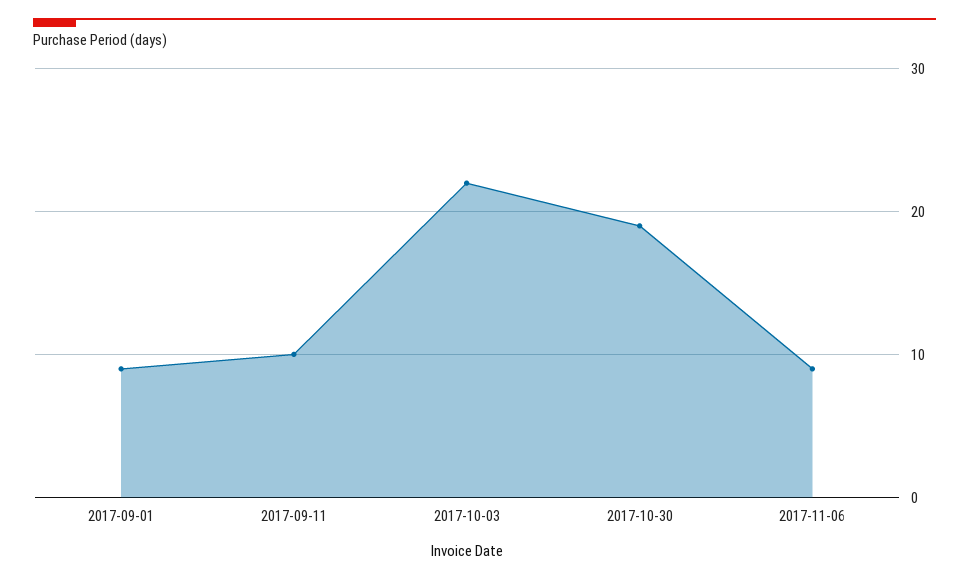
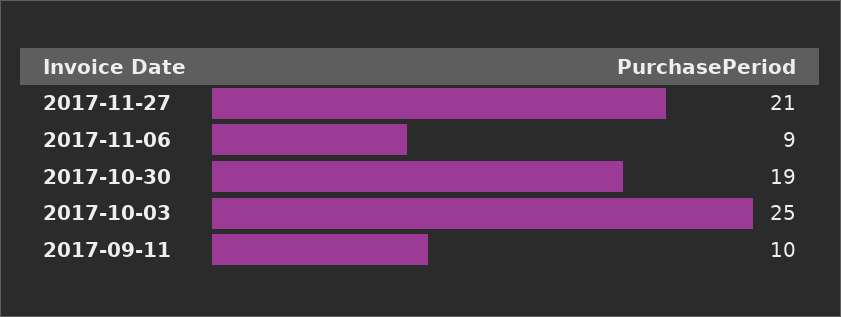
2017-09-01: 9 -> none
2017-10-03: 22 -> 25
2017-11-27: none -> 21

